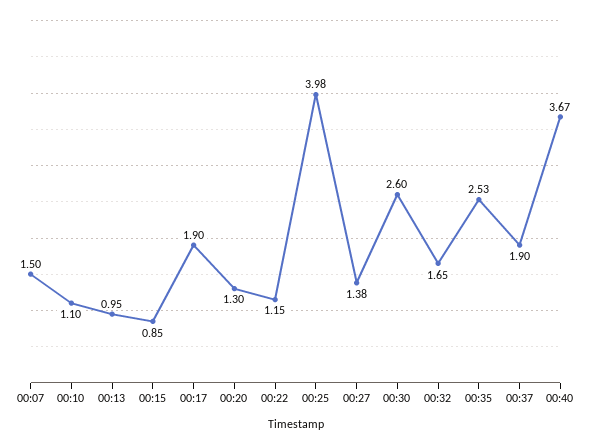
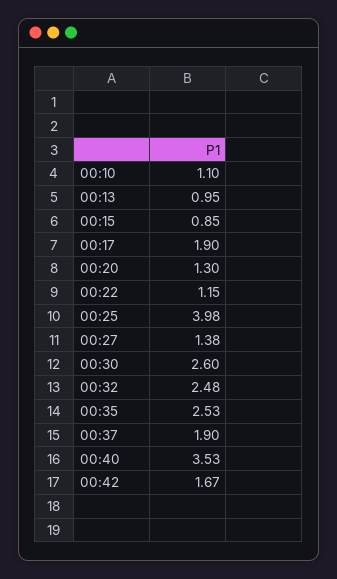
00:07: 1.5 -> none
00:32: 1.65 -> 2.48
00:40: 3.67 -> 3.53
00:42: none -> 1.67

